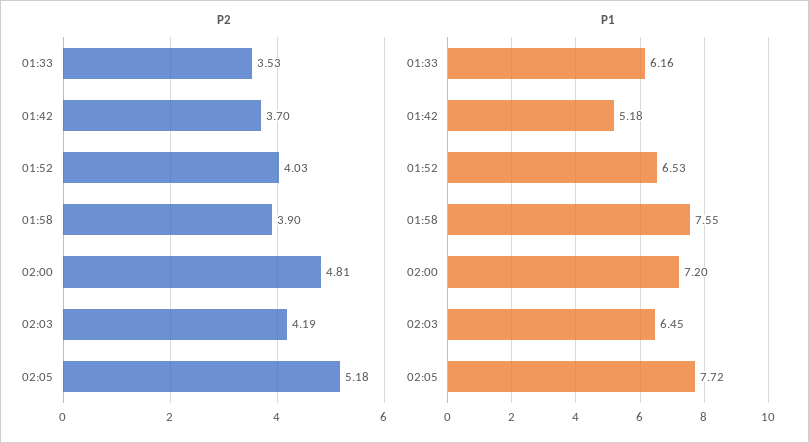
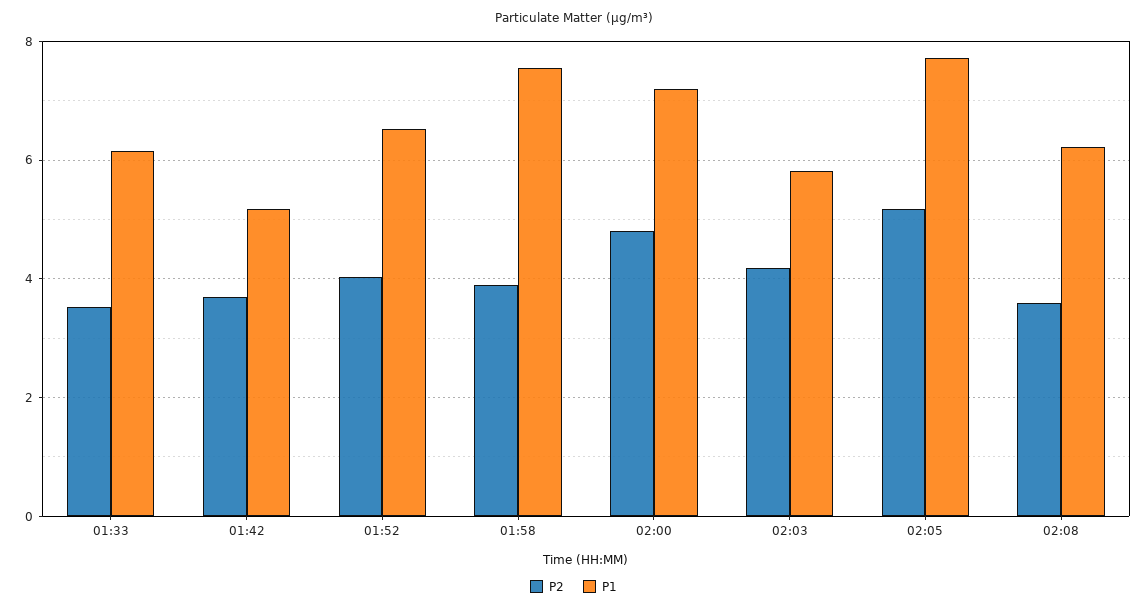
P1, 02:03: 6.45 -> 5.8
P2, 02:08: none -> 3.6
P1, 02:08: none -> 6.2

